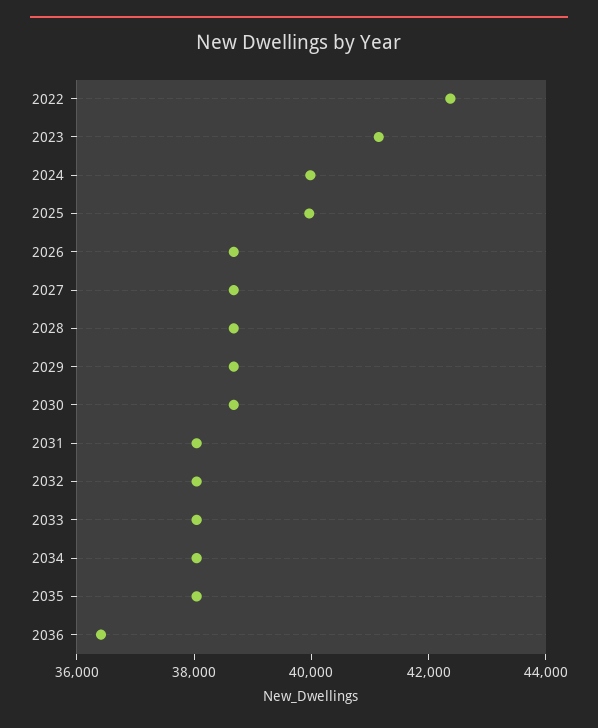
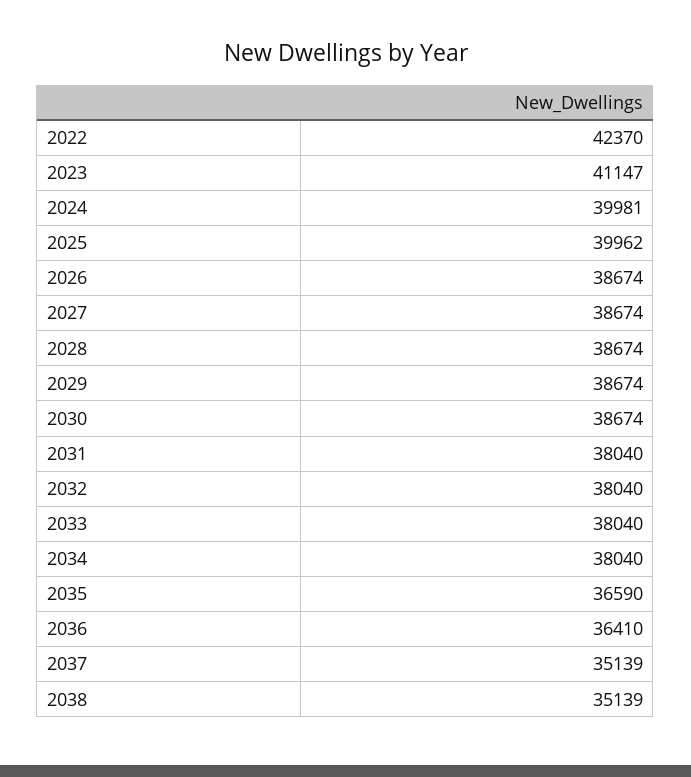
2035: 38000 -> 36590
2037: none -> 35139
2038: none -> 35139

